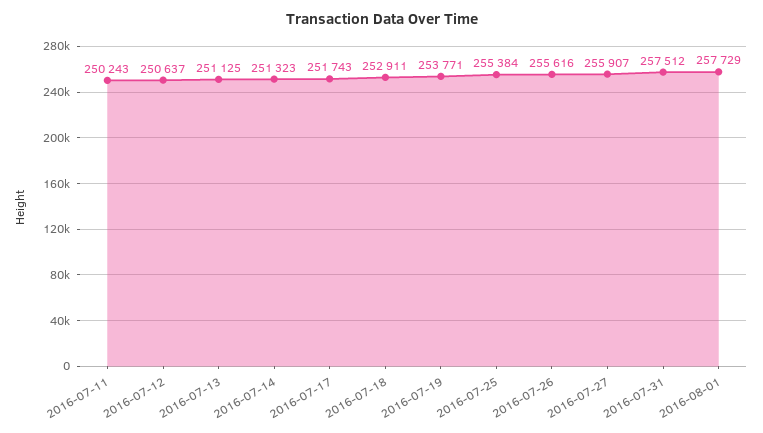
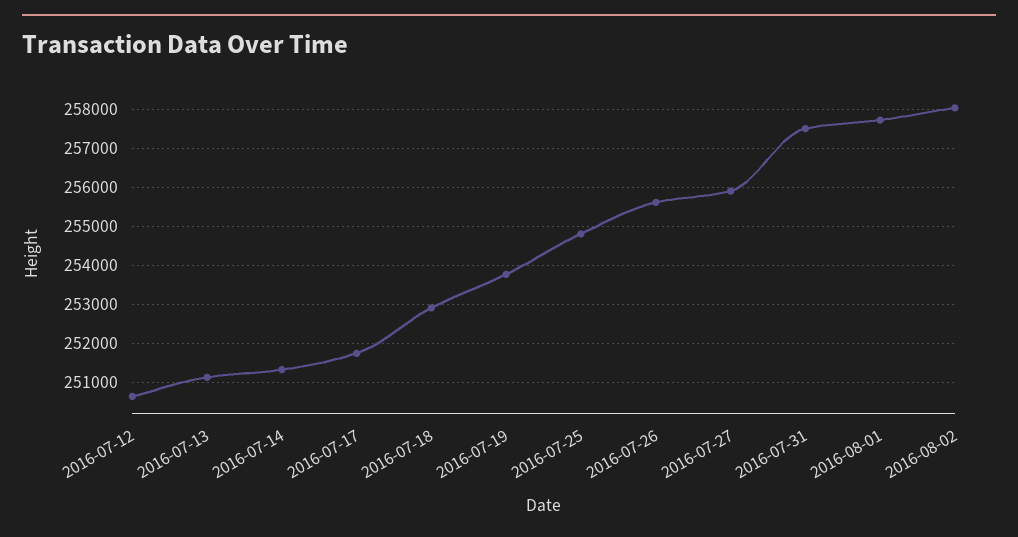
2016-07-11: 250243 -> none
2016-07-25: 255384 -> 254800
2016-08-02: none -> 258000

